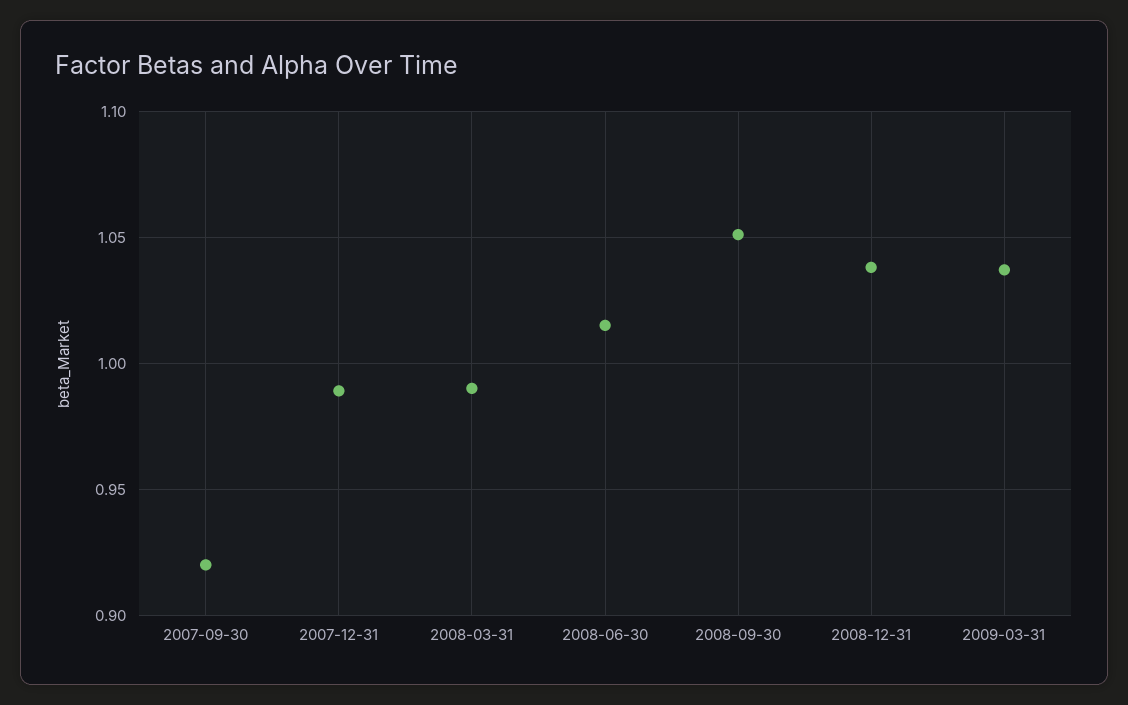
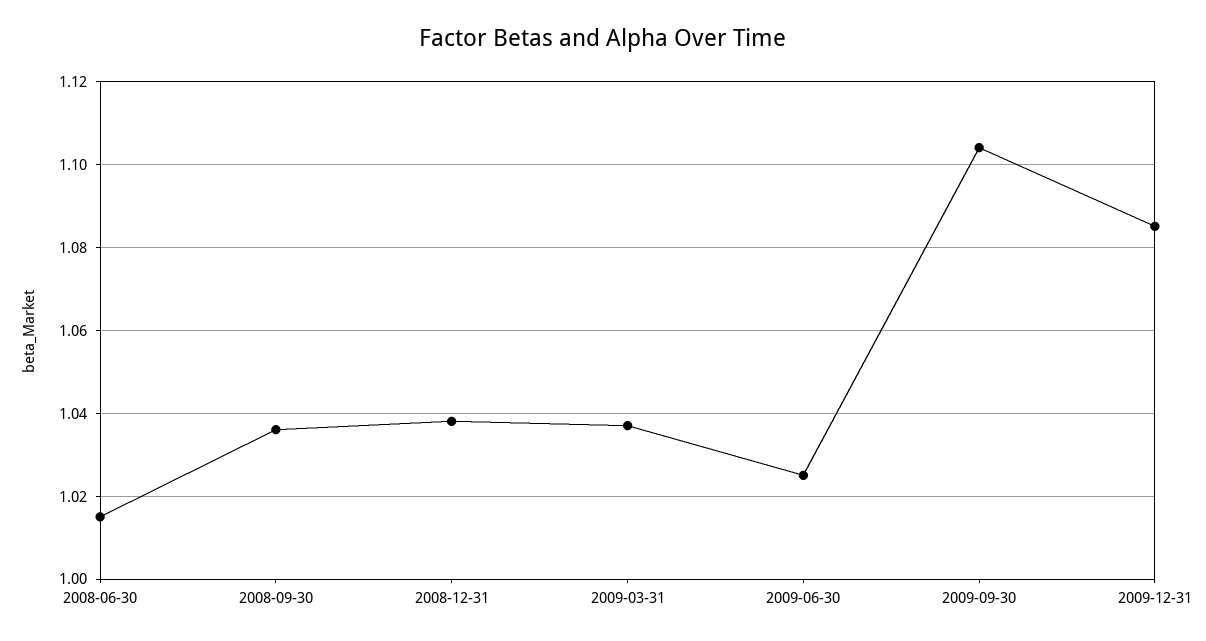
2007-09-30: 0.92 -> none
2007-12-31: 0.99 -> none
2008-03-31: 0.99 -> none
2008-09-30: 1.05 -> 1.035
2009-06-30: none -> 1.025
2009-09-30: none -> 1.105
2009-12-31: none -> 1.085

